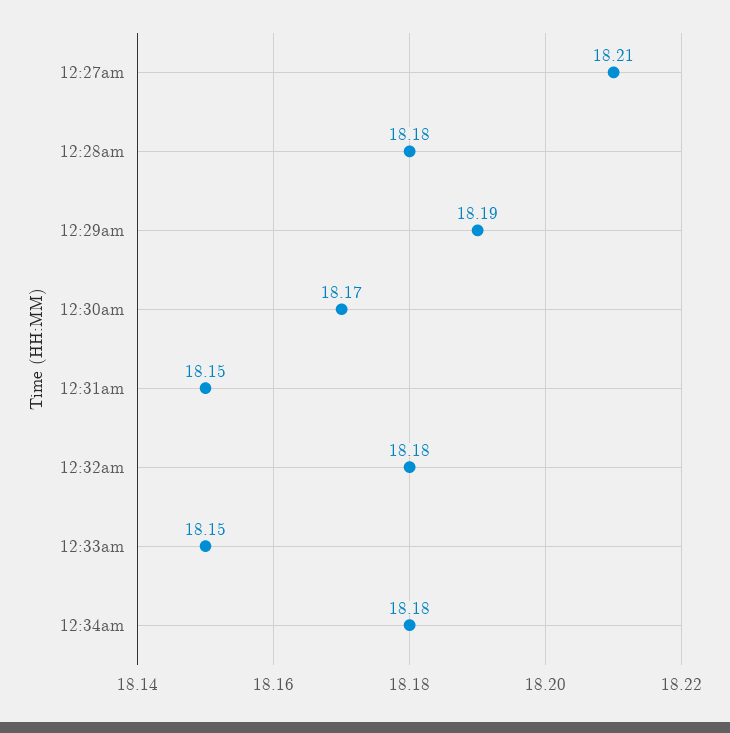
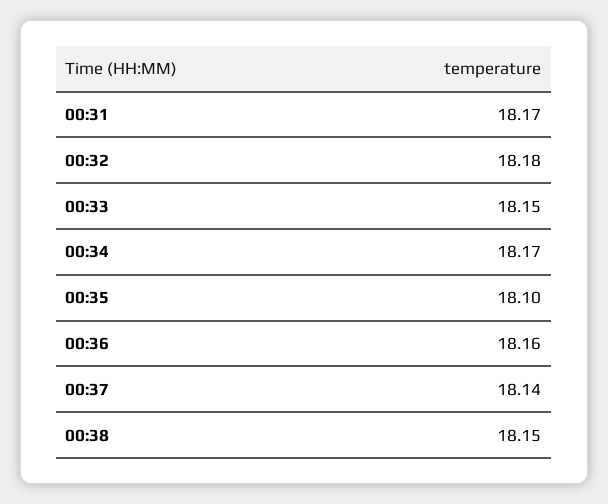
12:27am: 18.21 -> none
12:28am: 18.18 -> none
12:29am: 18.19 -> none
12:30am: 18.17 -> none
12:31am: 18.15 -> 18.17
12:34am: 18.18 -> 18.17
00:35: none -> 18.1
00:36: none -> 18.16
00:37: none -> 18.14
00:38: none -> 18.15

